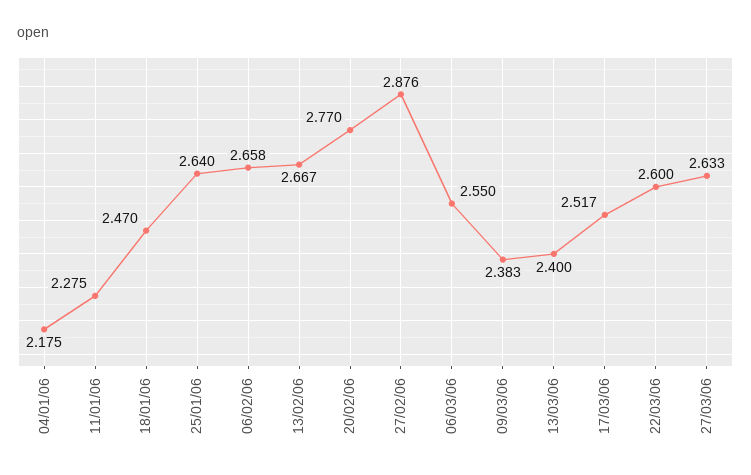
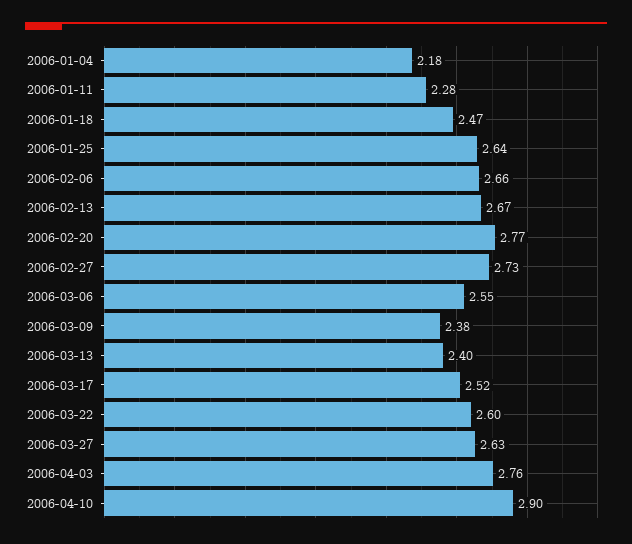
27/02/06: 2.876 -> 2.73
2006-04-03: none -> 2.76
2006-04-10: none -> 2.9

